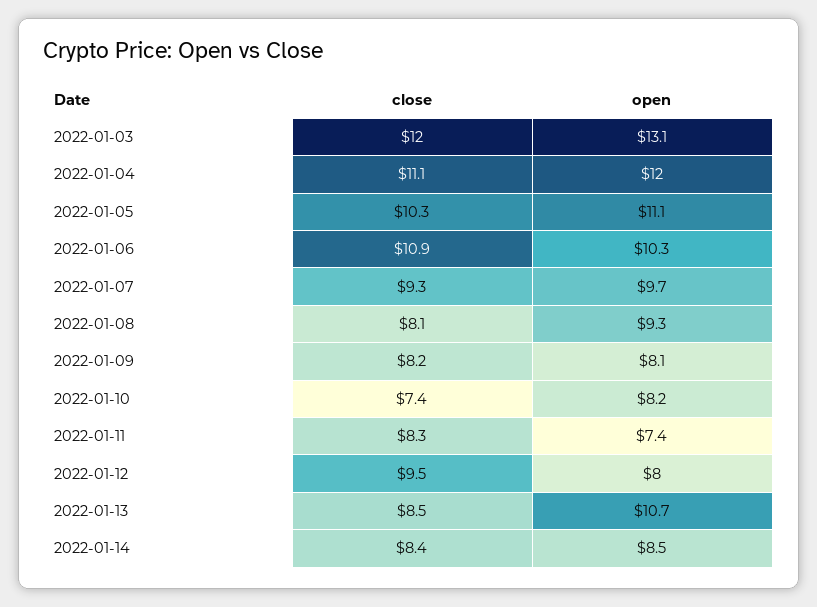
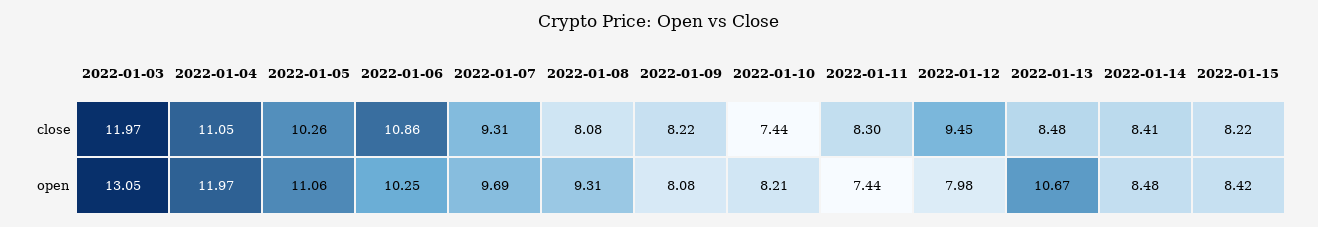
close, 2022-01-15: none -> 8.22
open, 2022-01-15: none -> 8.42

